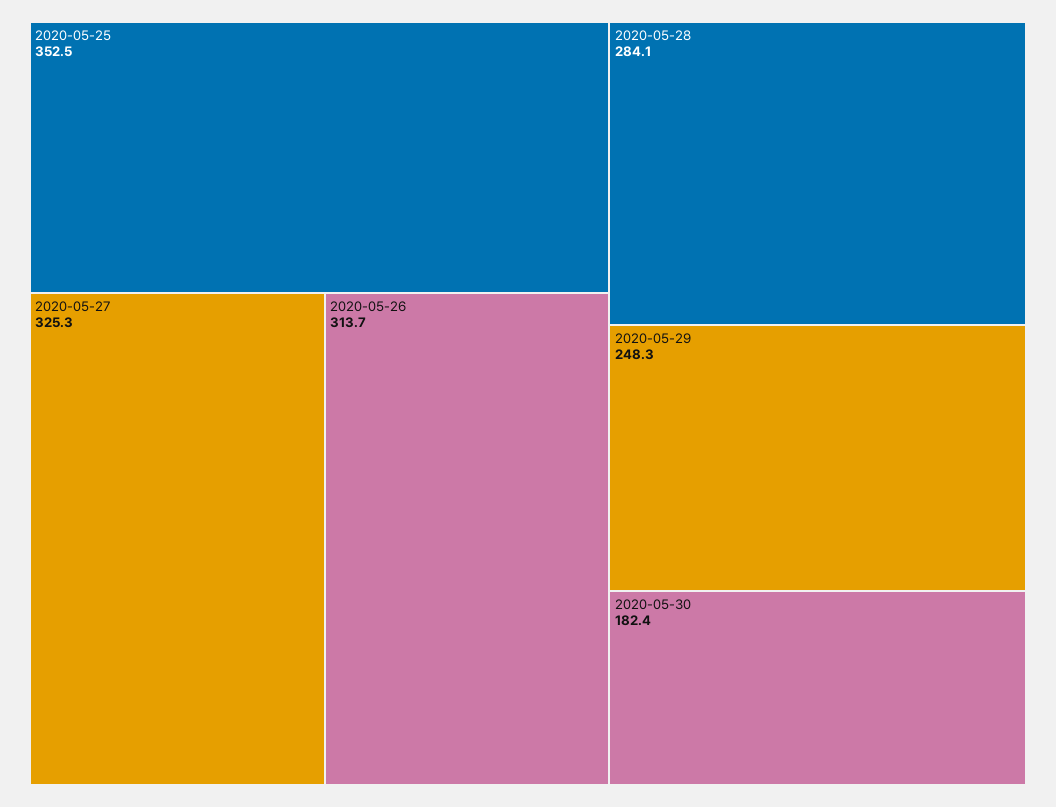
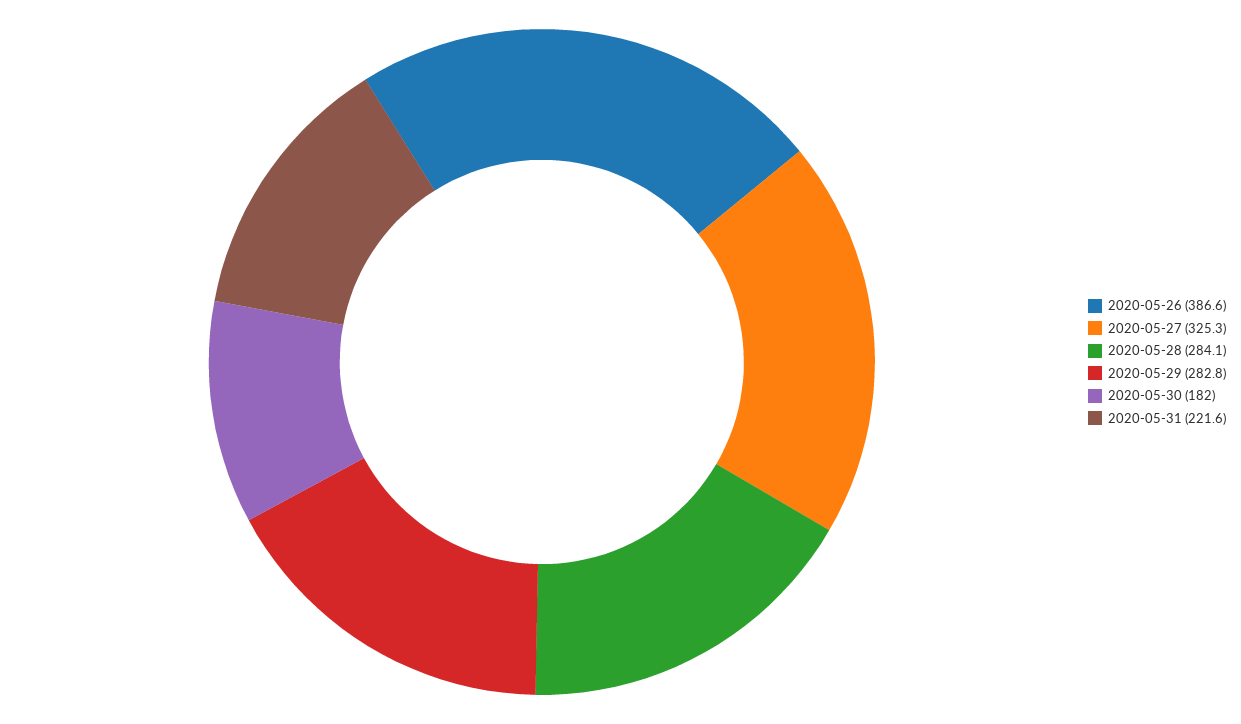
2020-05-25: 352.5 -> none
2020-05-26: 313.7 -> 386.6
2020-05-29: 248.3 -> 282.8
2020-05-30: 182.4 -> 182
2020-05-31: none -> 221.6

